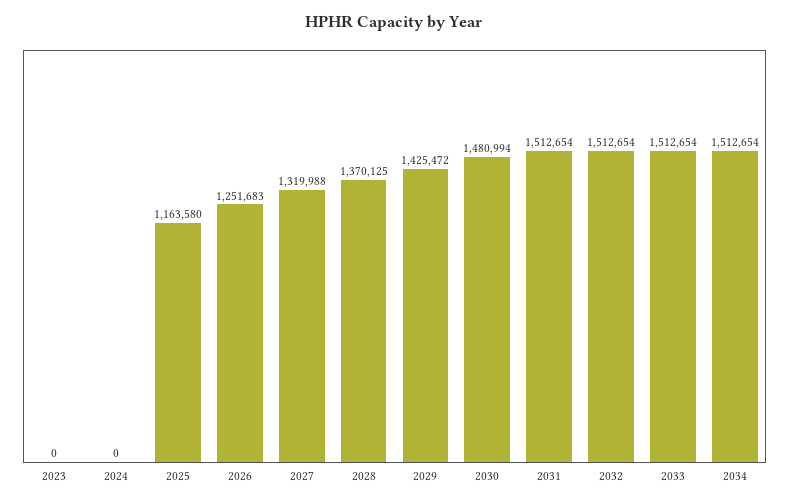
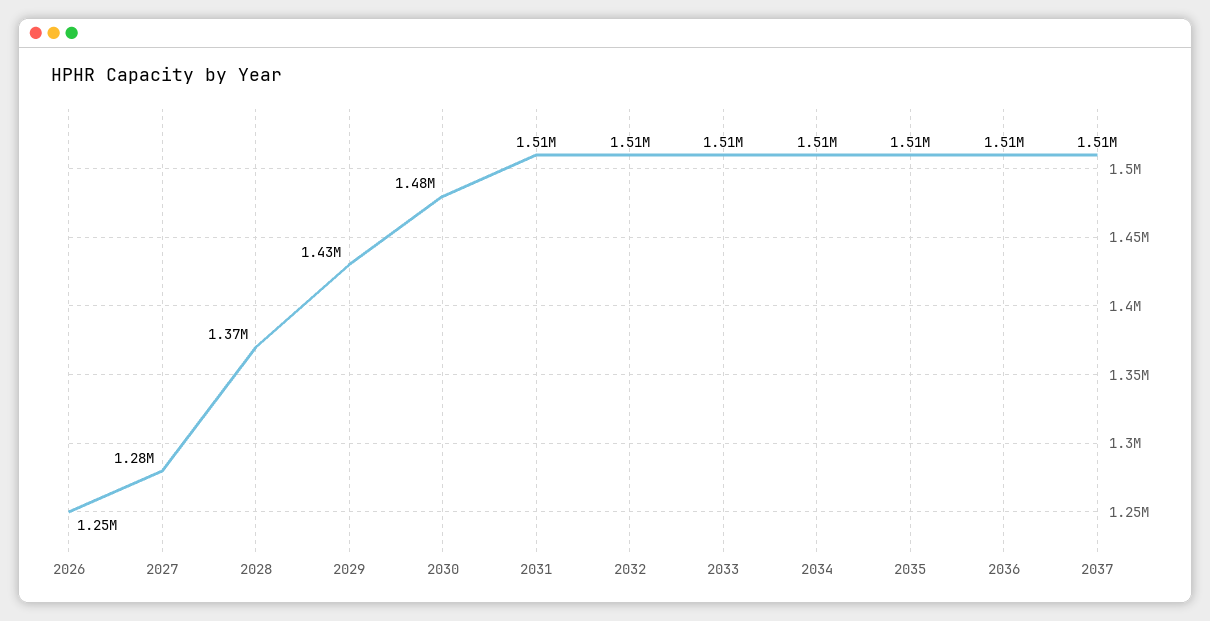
2023: 0 -> none
2024: 0 -> none
2025: 1163580 -> none
2027: 1319988 -> 1280000
2035: none -> 1510000
2036: none -> 1510000
2037: none -> 1510000

